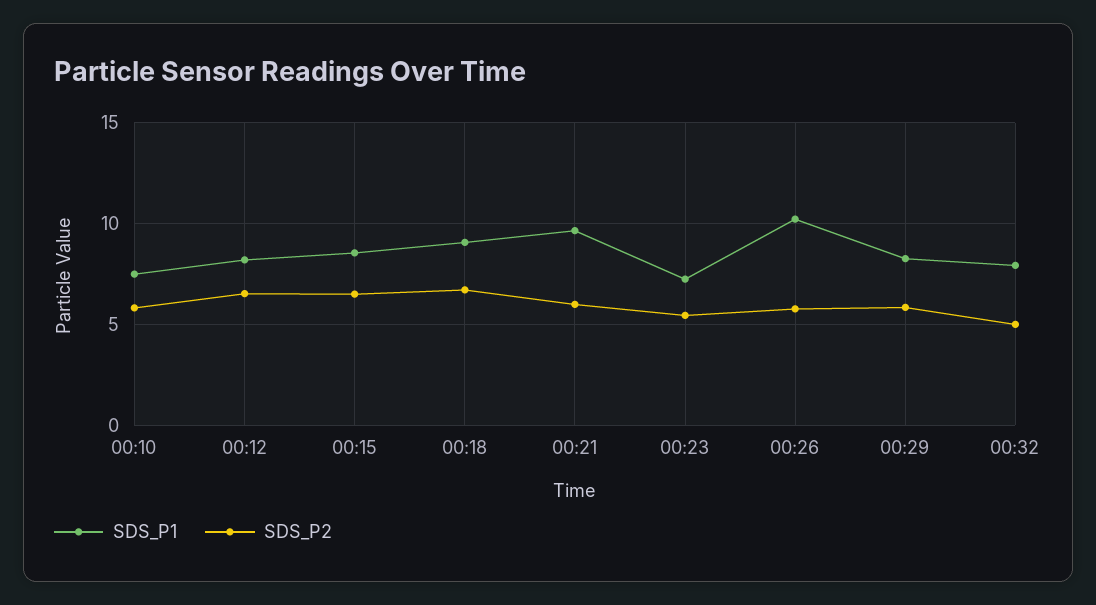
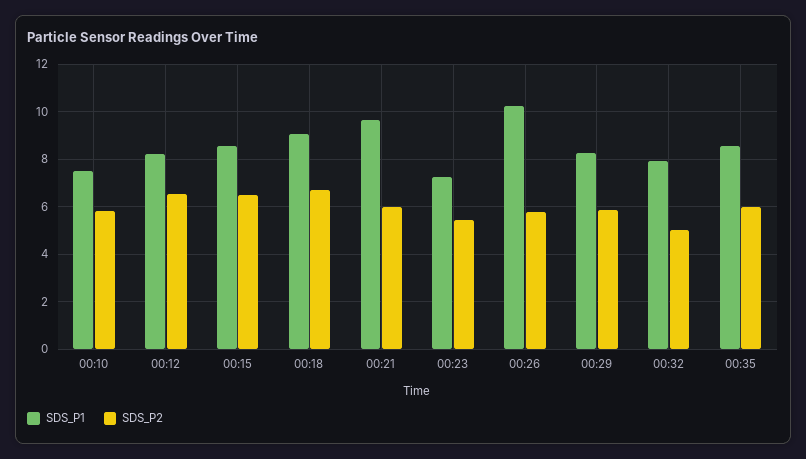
SDS_P1, 00:35: none -> 8.5
SDS_P2, 00:35: none -> 6

